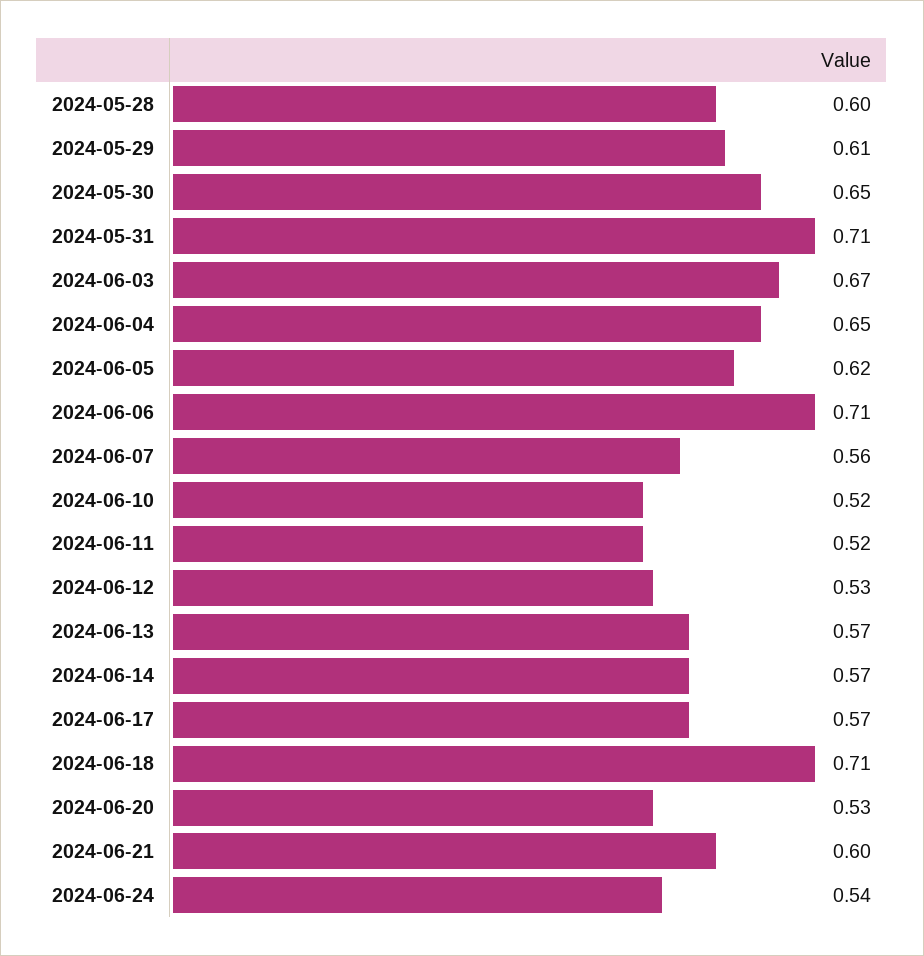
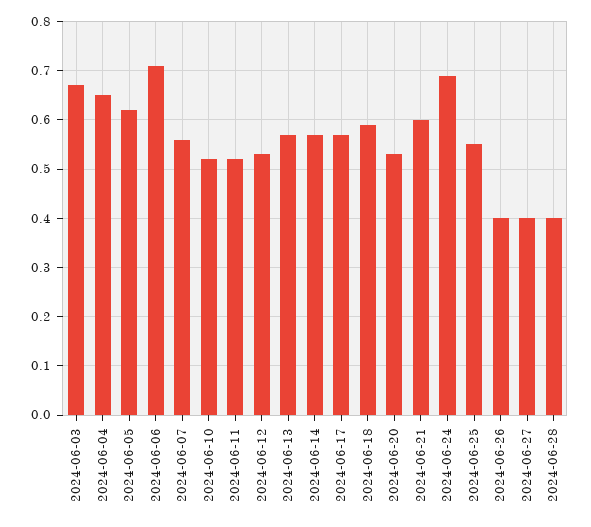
2024-05-28: 0.6 -> none
2024-05-29: 0.61 -> none
2024-05-30: 0.65 -> none
2024-05-31: 0.71 -> none
2024-06-18: 0.71 -> 0.6
2024-06-24: 0.54 -> 0.7
2024-06-25: none -> 0.55
2024-06-26: none -> 0.4
2024-06-27: none -> 0.4
2024-06-28: none -> 0.4

